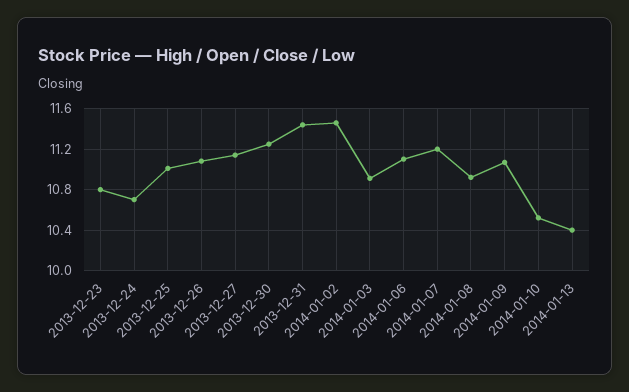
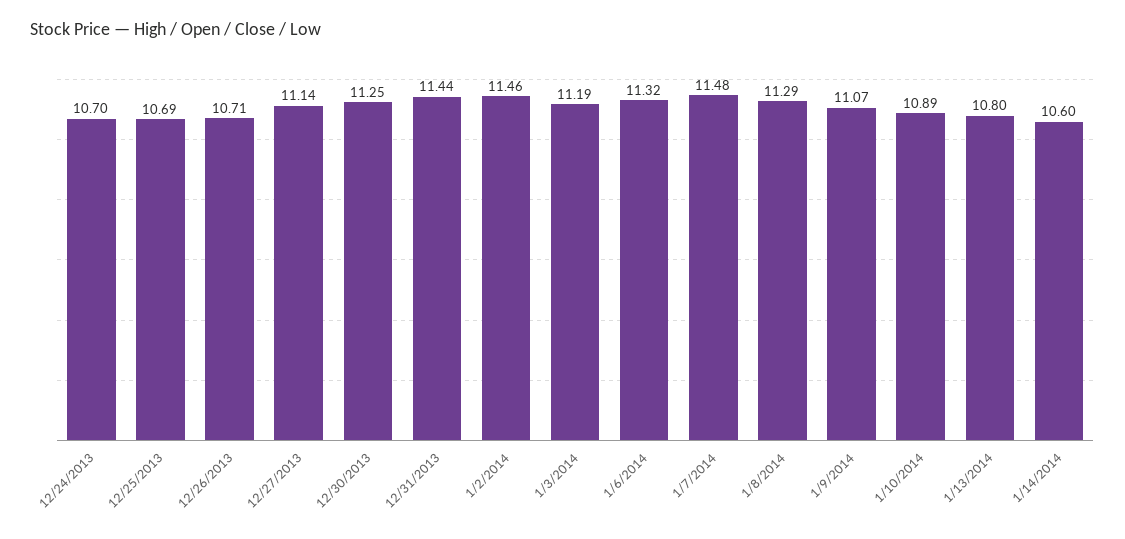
2013-12-23: 10.8 -> none
2013-12-25: 11 -> 10.69
2013-12-26: 11.1 -> 10.71
2014-01-03: 10.9 -> 11.19
2014-01-06: 11.1 -> 11.32
2014-01-07: 11.2 -> 11.48
2014-01-08: 10.9 -> 11.29
2014-01-10: 10.5 -> 10.89
2014-01-13: 10.4 -> 10.8
1/14/2014: none -> 10.6

